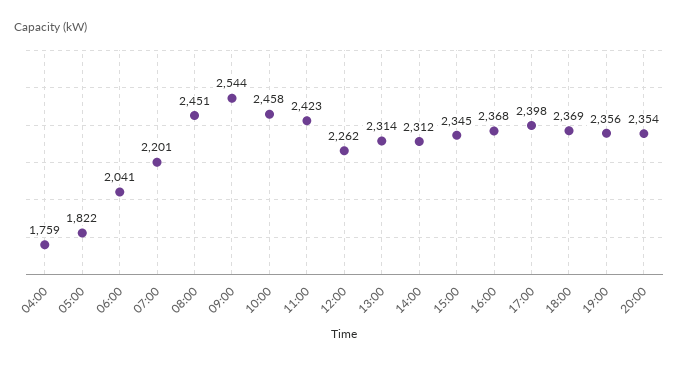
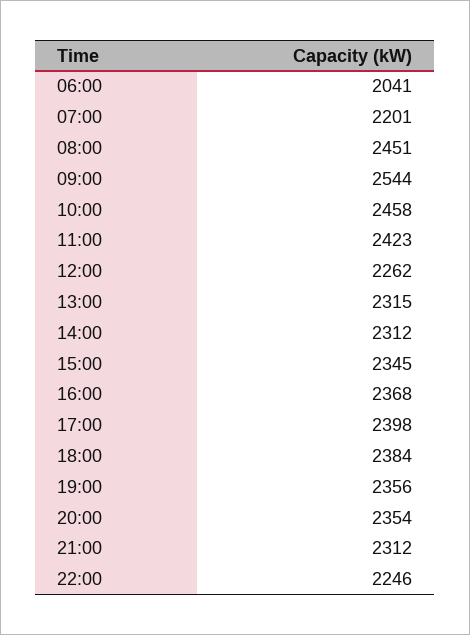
04:00: 1759 -> none
05:00: 1822 -> none
13:00: 2314 -> 2315
18:00: 2369 -> 2384
21:00: none -> 2312
22:00: none -> 2246

